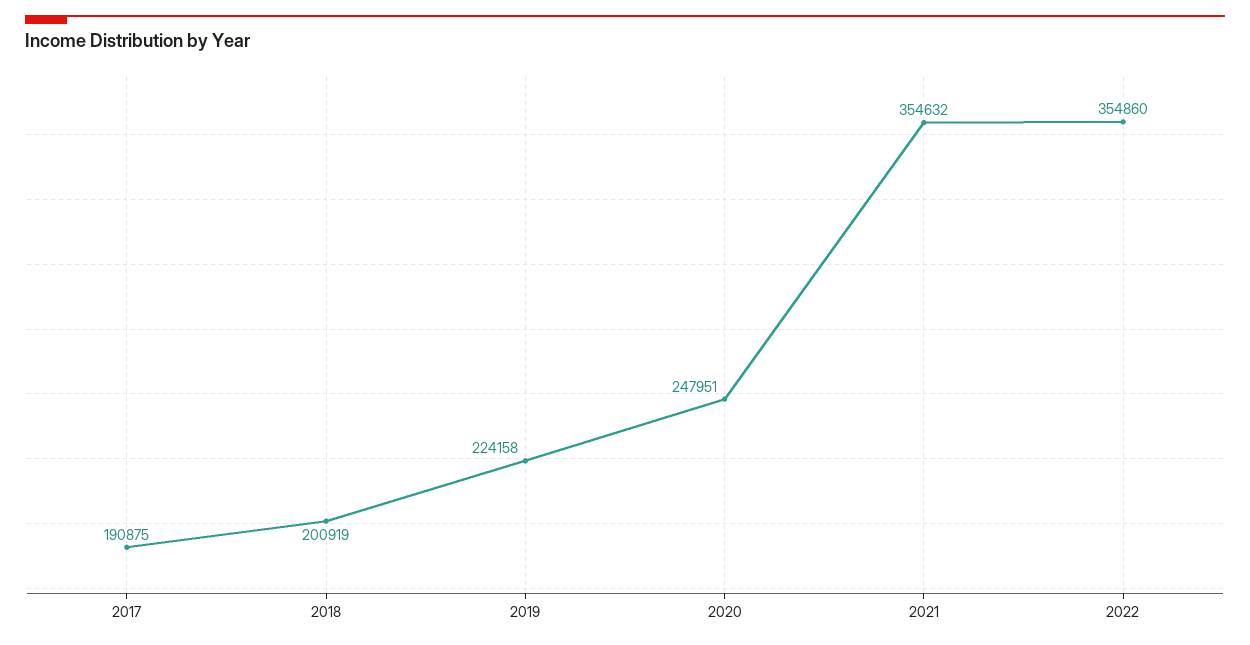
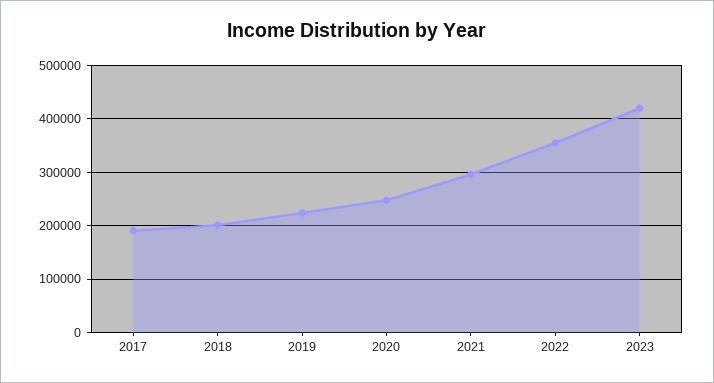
2021: 354632 -> 300000
2023: none -> 420000

